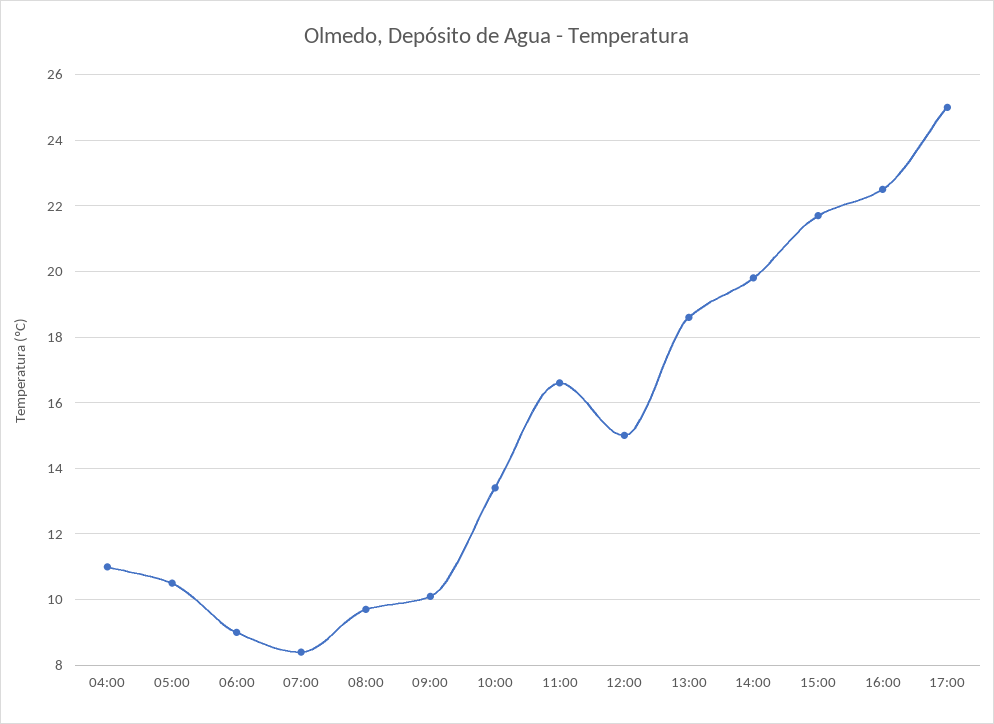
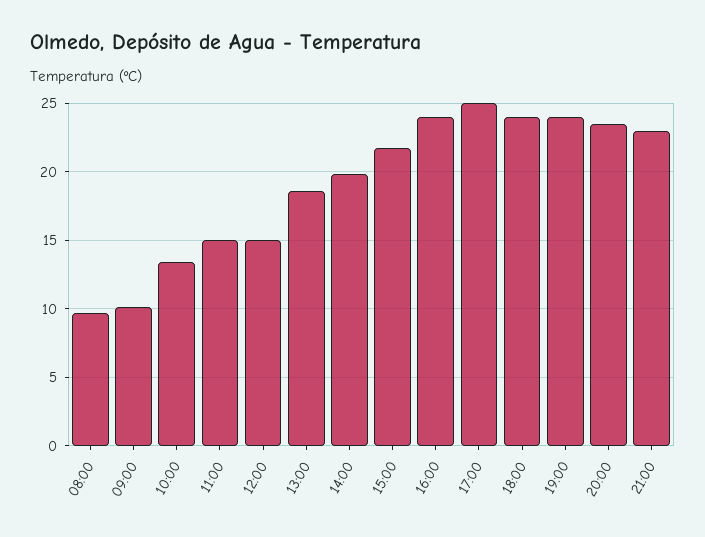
04:00: 11 -> none
05:00: 10.5 -> none
06:00: 9 -> none
07:00: 8.5 -> none
11:00: 16.5 -> 15
16:00: 22.5 -> 24
18:00: none -> 24
19:00: none -> 24
20:00: none -> 23.5
21:00: none -> 23

